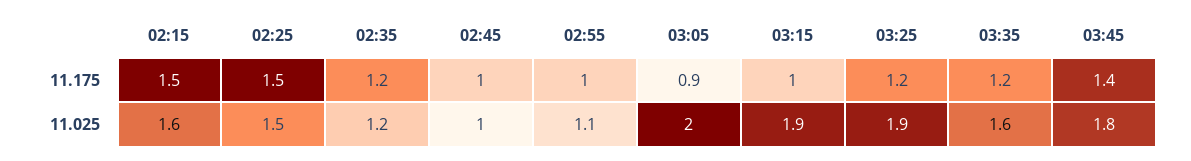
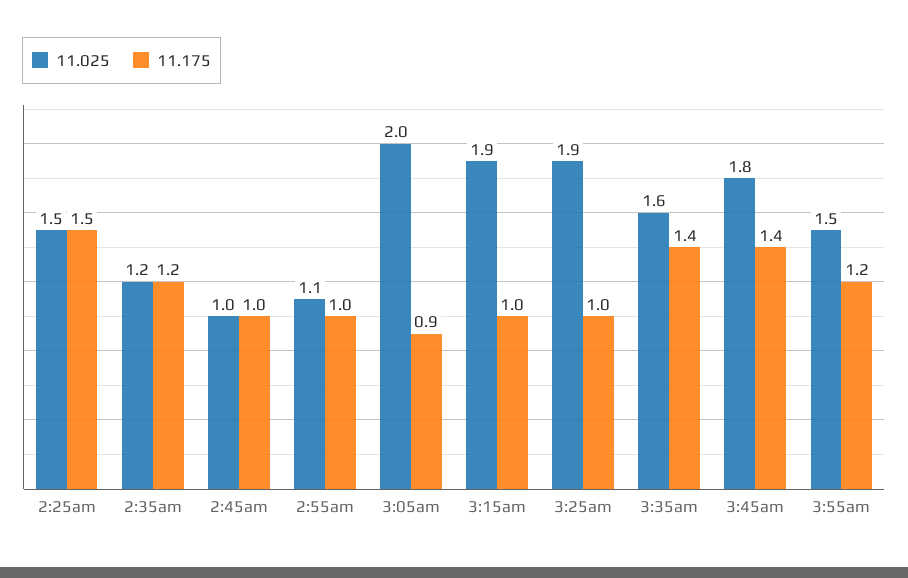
11.175, 02:15: 1.5 -> none
11.175, 03:25: 1.2 -> 1
11.175, 03:35: 1.2 -> 1.4
11.025, 02:15: 1.6 -> none
11.025, 3:55am: none -> 1.5
11.175, 3:55am: none -> 1.2

